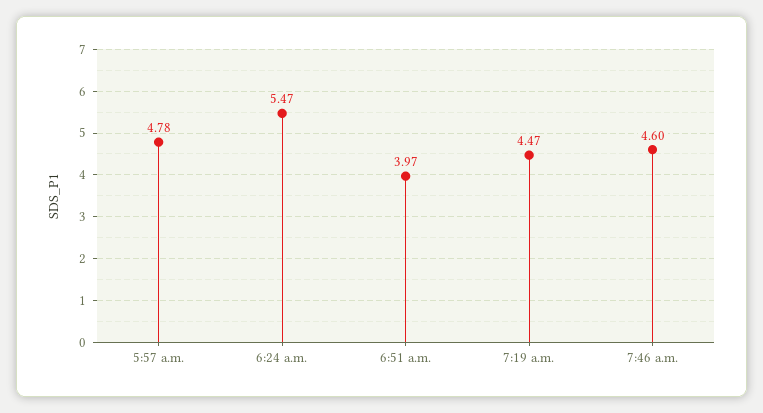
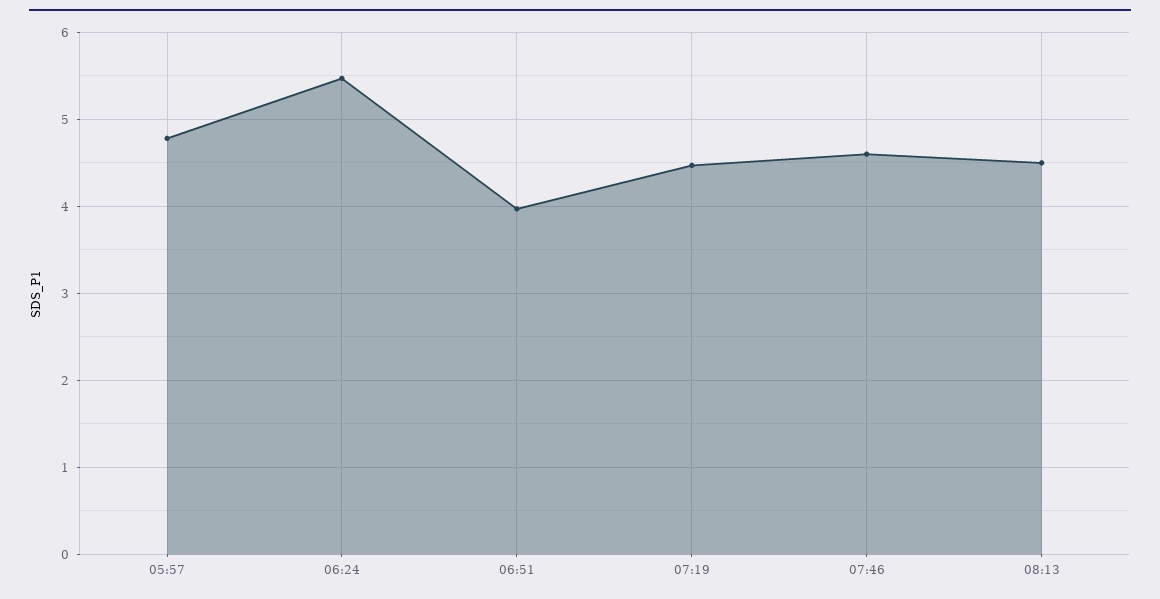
08:13: none -> 4.5

